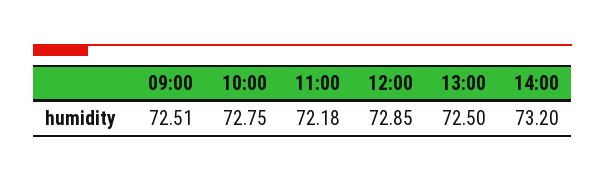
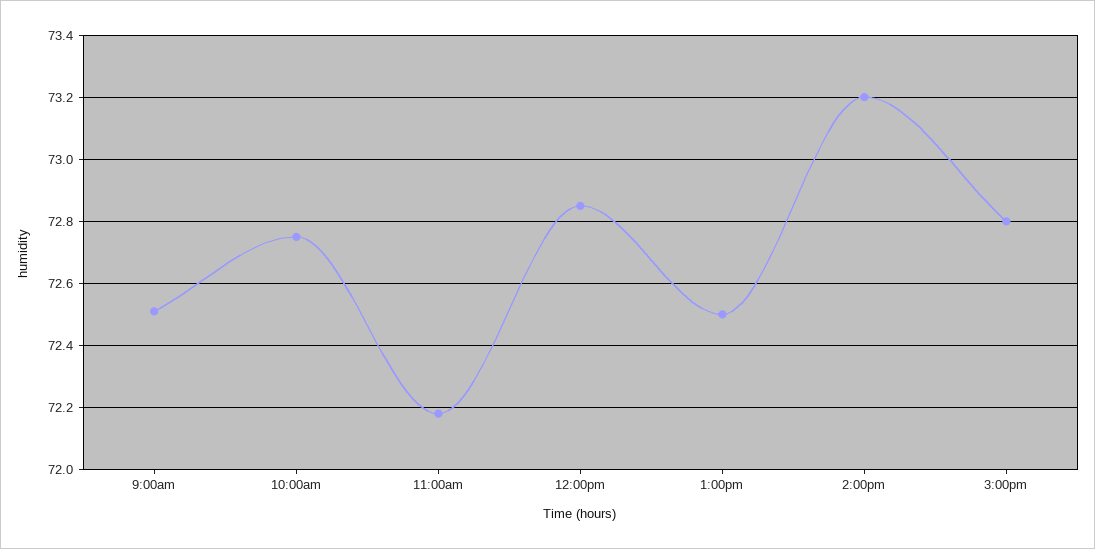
3:00pm: none -> 72.8

